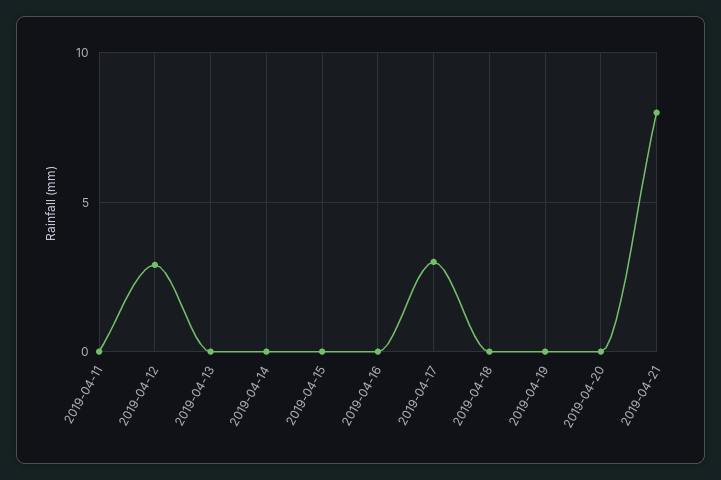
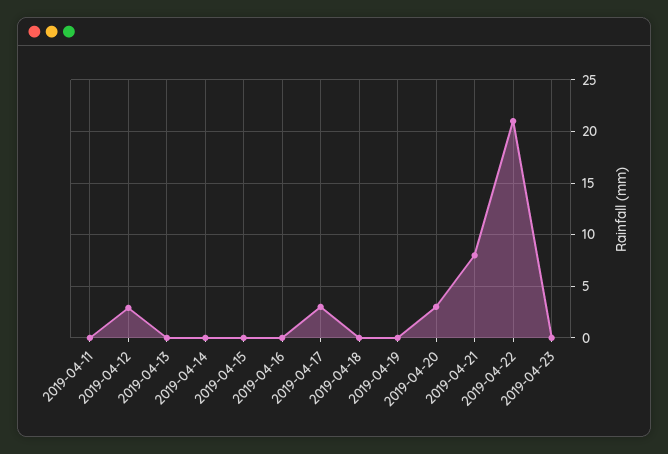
2019-04-20: 0 -> 3
2019-04-22: none -> 21
2019-04-23: none -> 0

